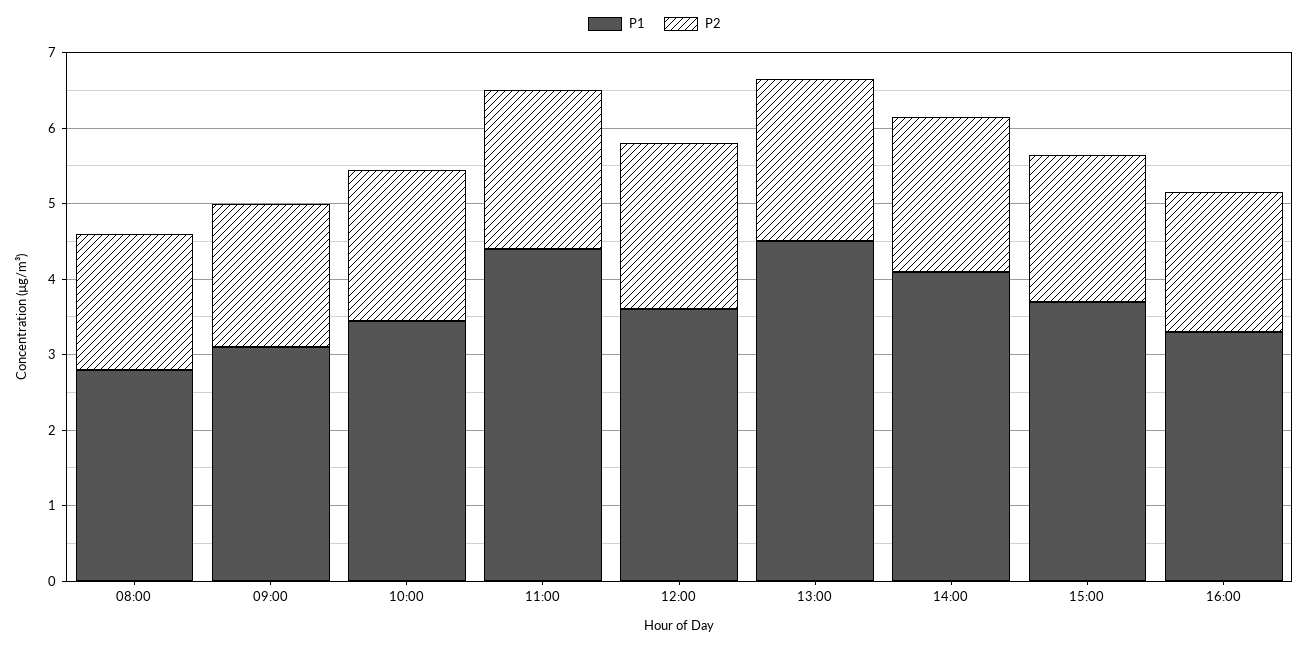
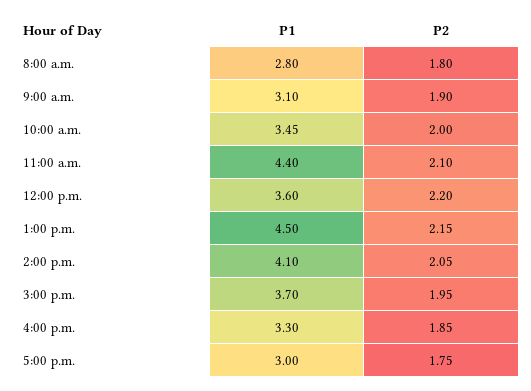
P1, 5:00 p.m.: none -> 3
P2, 5:00 p.m.: none -> 1.75

